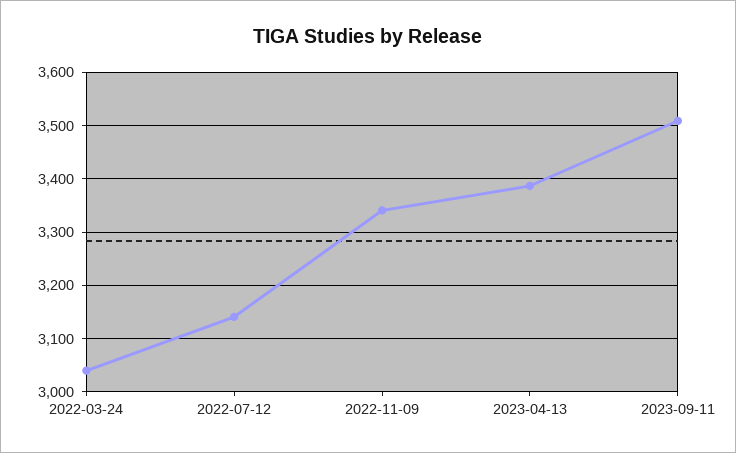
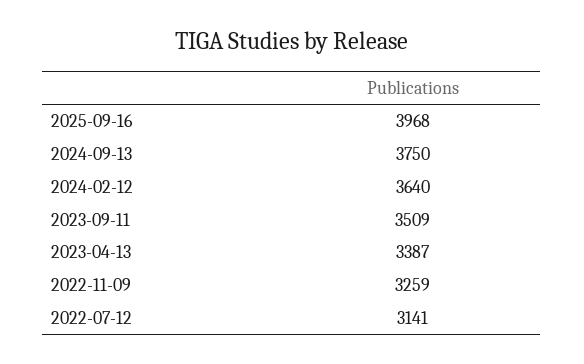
2022-03-24: 3040 -> none
2022-11-09: 3340 -> 3259
2025-09-16: none -> 3968
2024-09-13: none -> 3750
2024-02-12: none -> 3640

